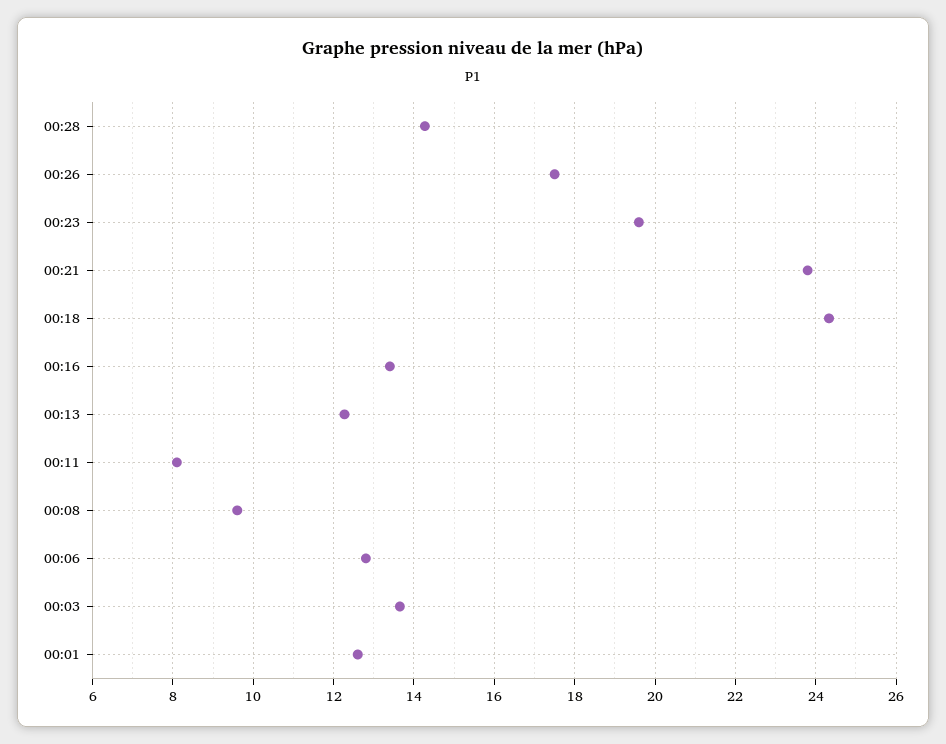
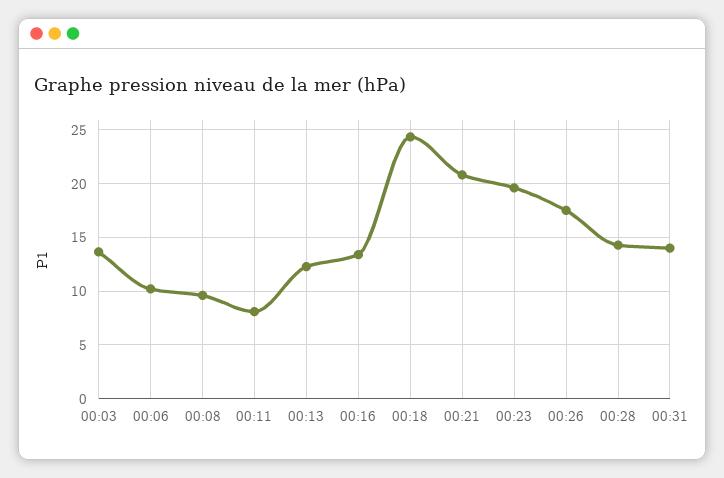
00:21: 23.8 -> 21
00:06: 12.8 -> 10
00:01: 12.6 -> none
00:31: none -> 14

